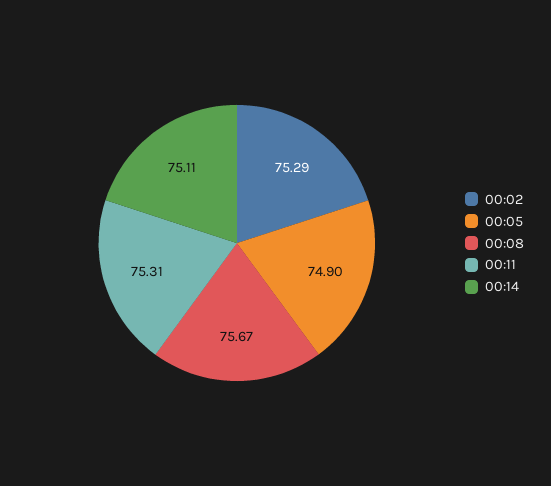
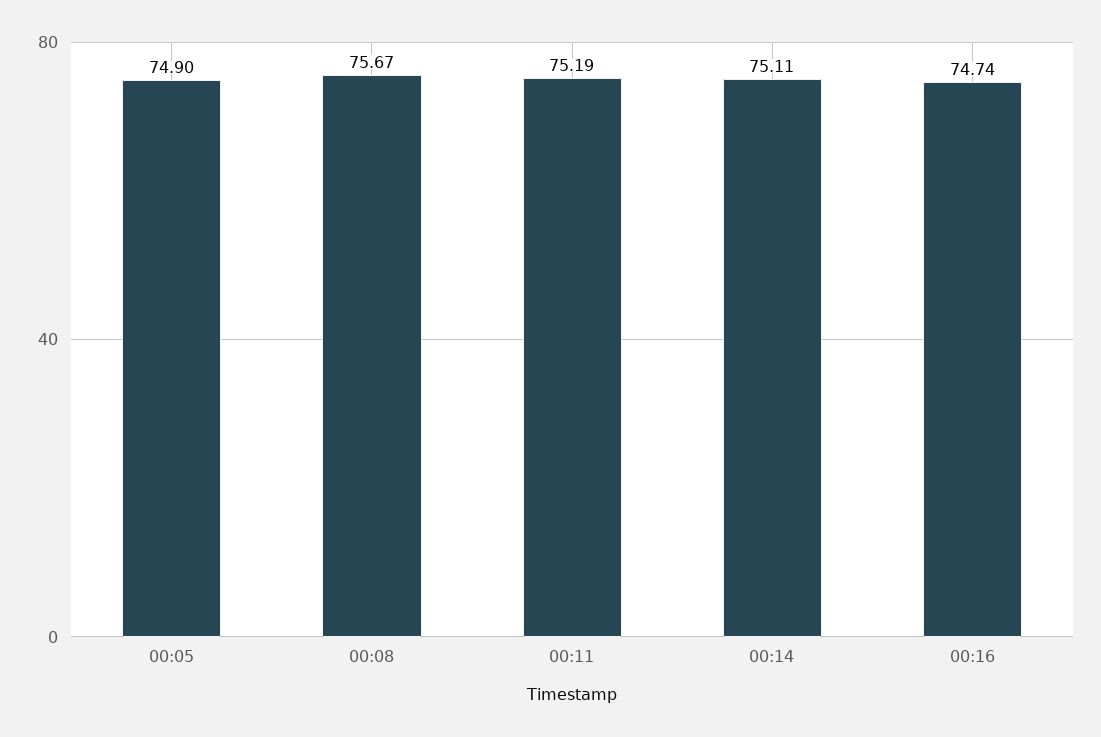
00:02: 75.29 -> none
00:11: 75.31 -> 75.19
00:16: none -> 74.74

